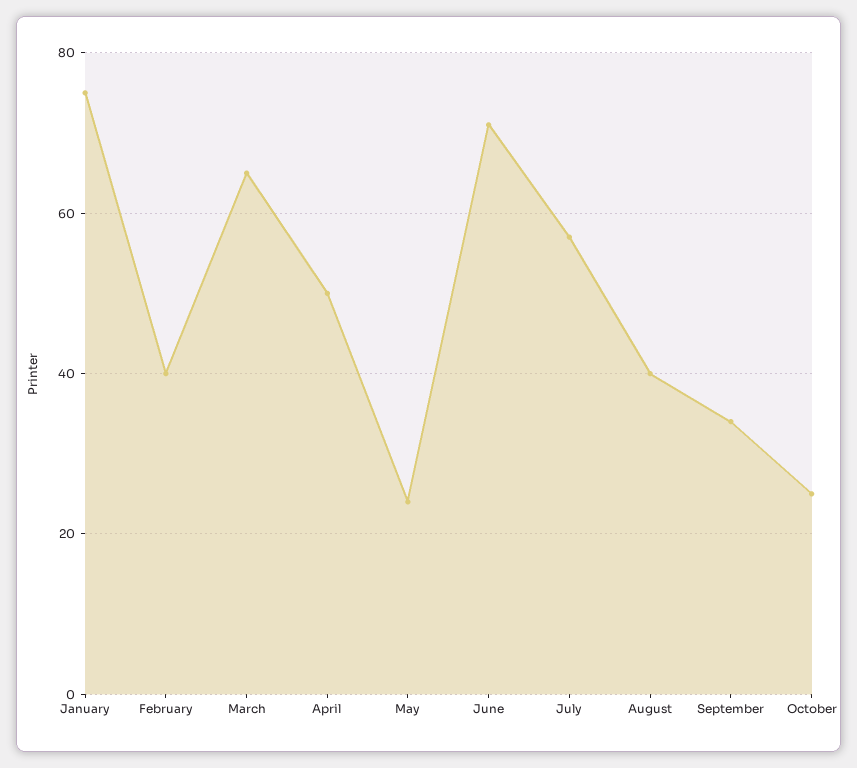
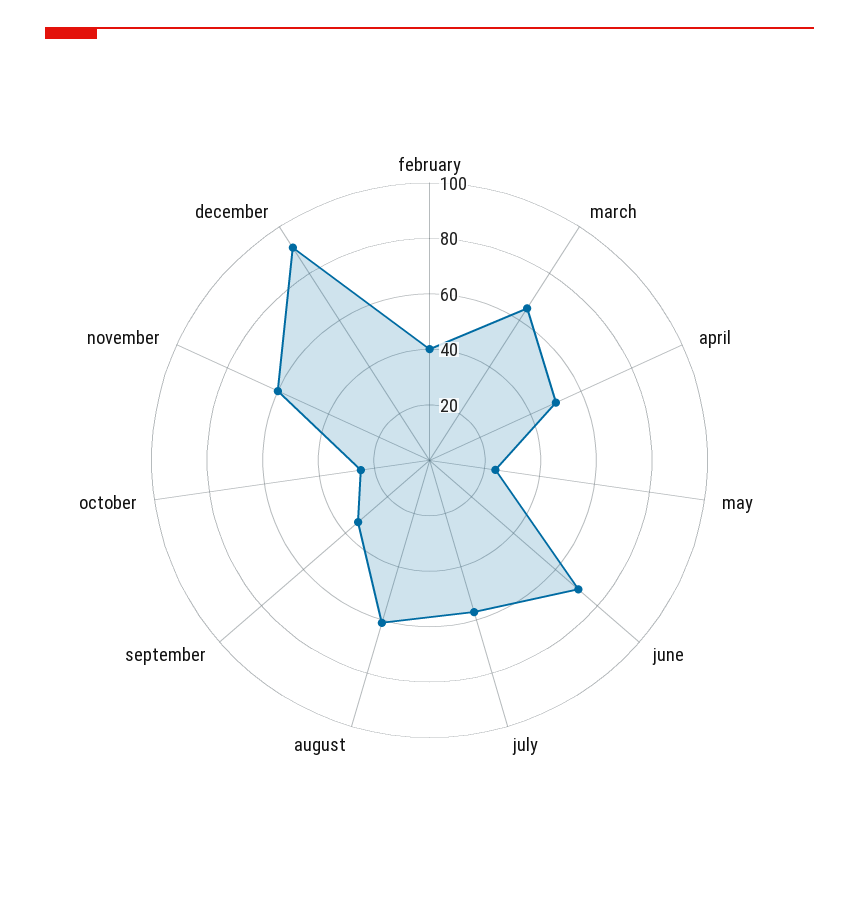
January: 75 -> none
August: 40 -> 60
november: none -> 60
december: none -> 90

